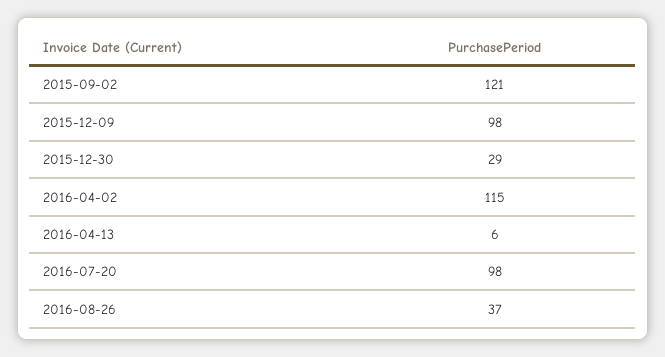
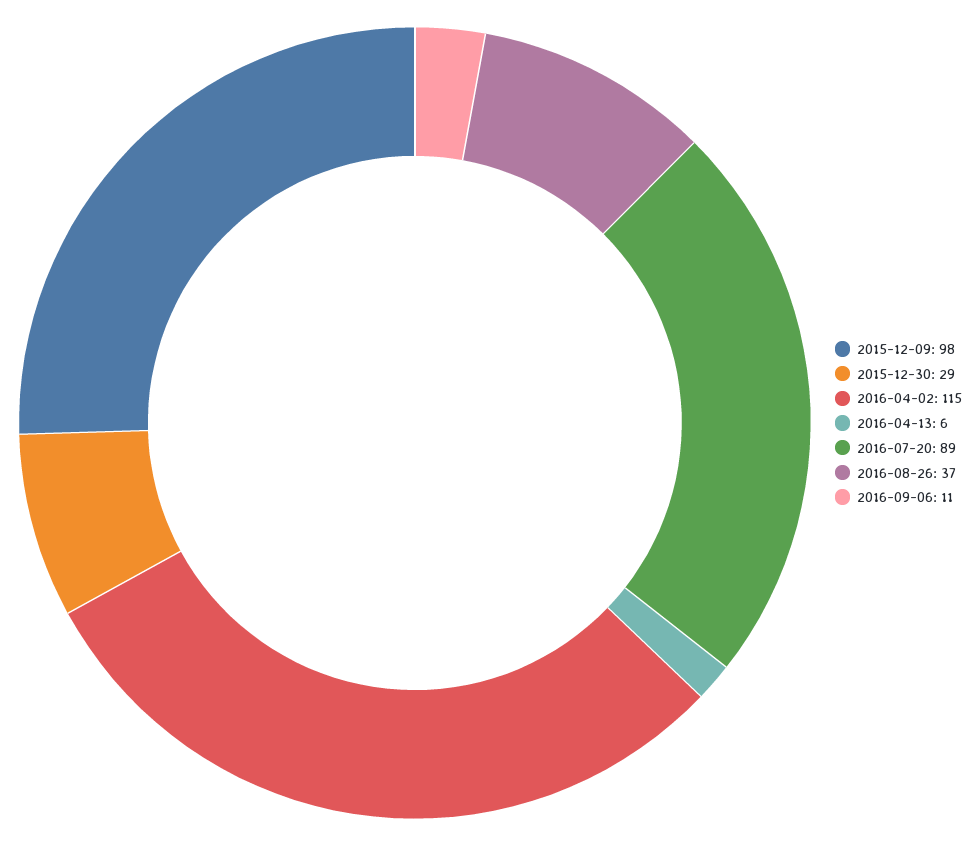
2015-09-02: 121 -> none
2016-07-20: 98 -> 89
2016-09-06: none -> 11

